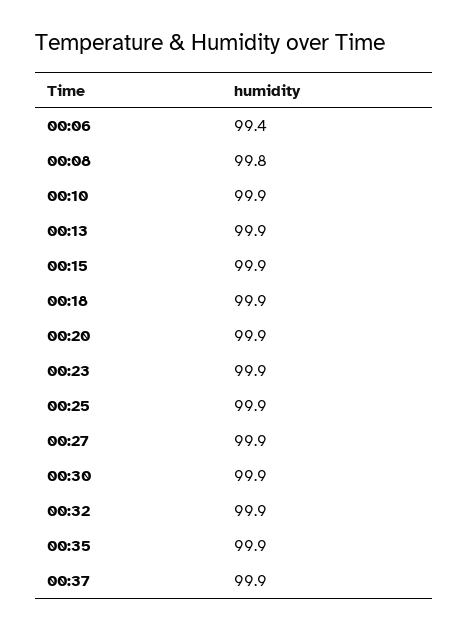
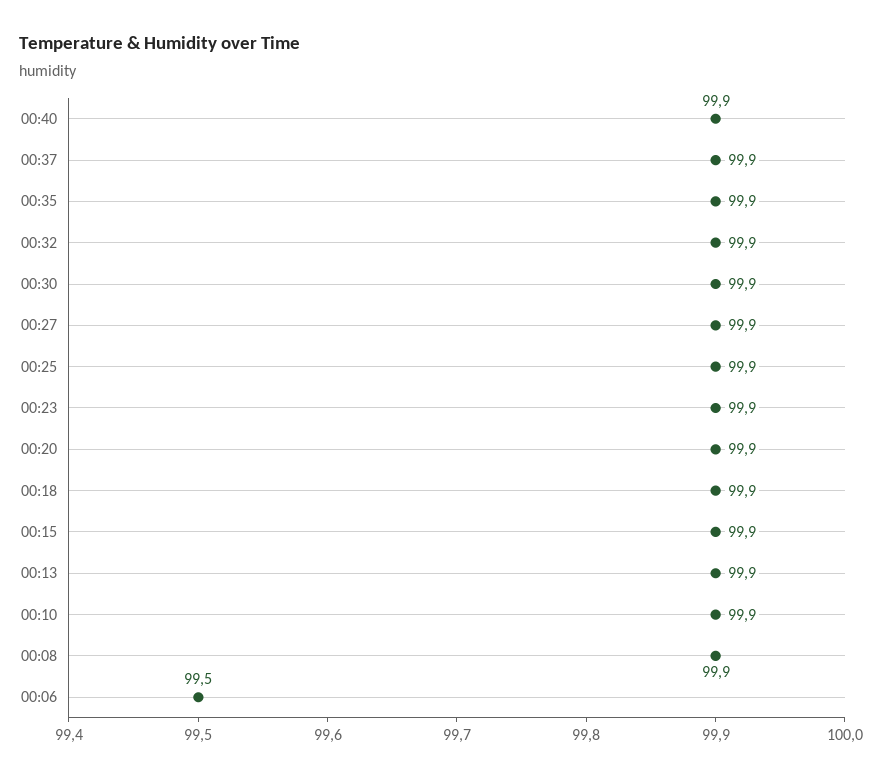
00:06: 99.4 -> 99.5
00:08: 99.8 -> 99.9
00:40: none -> 99.9

